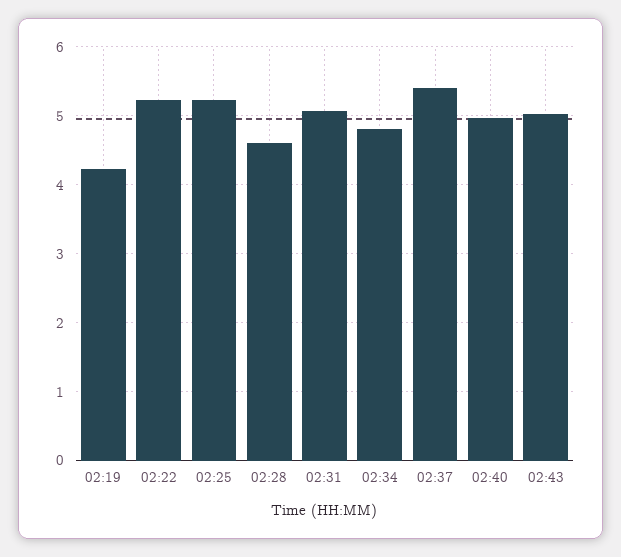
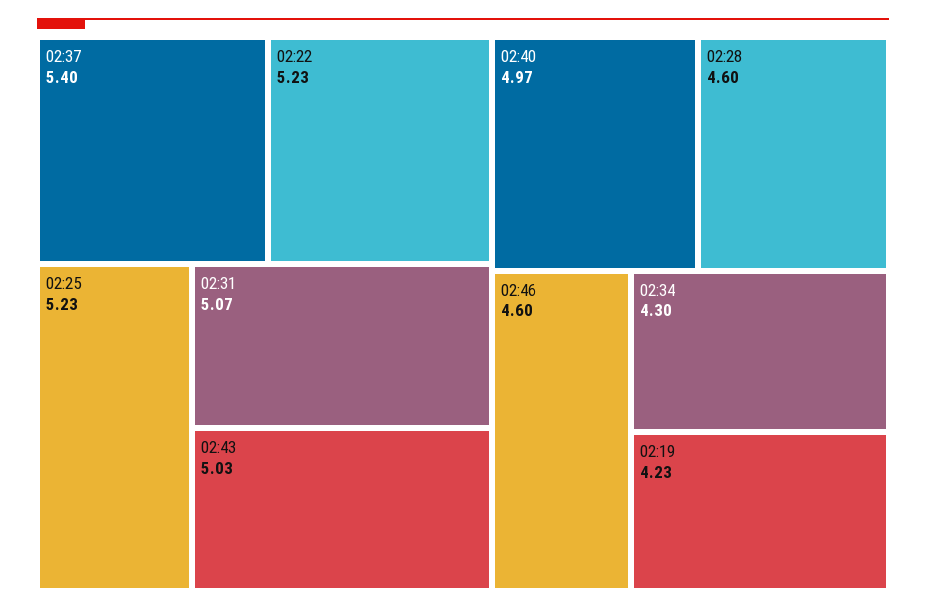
02:34: 4.8 -> 4.3
02:46: none -> 4.6

